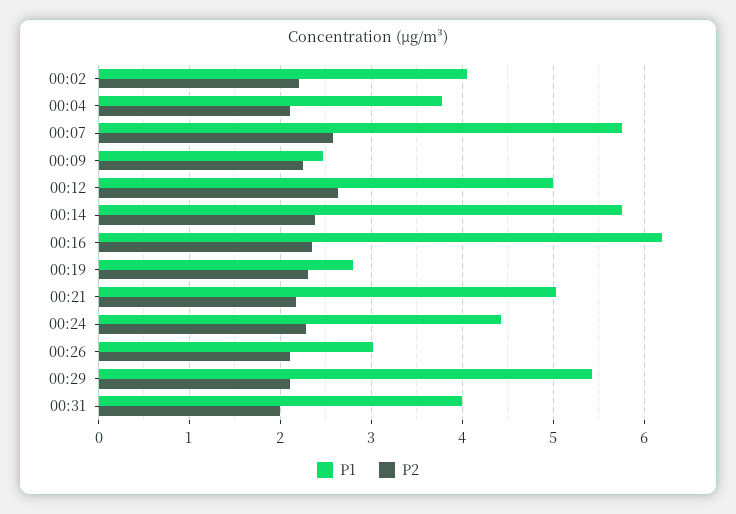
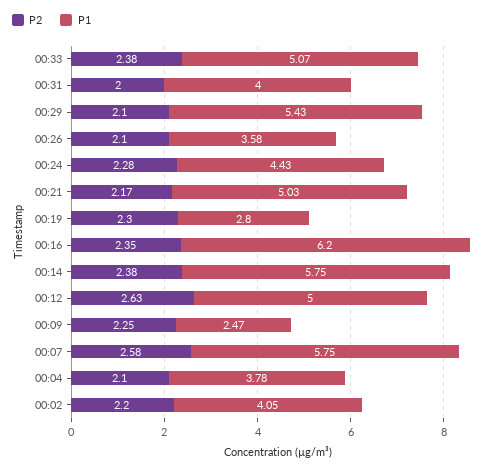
P1, 00:26: 3 -> 3.58
P2, 00:33: none -> 2.38
P1, 00:33: none -> 5.07

